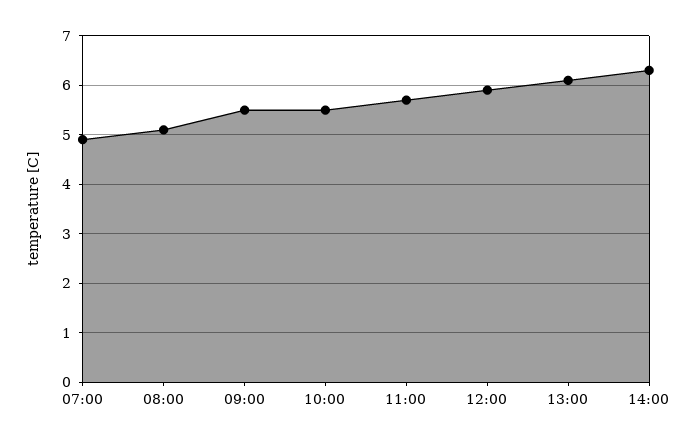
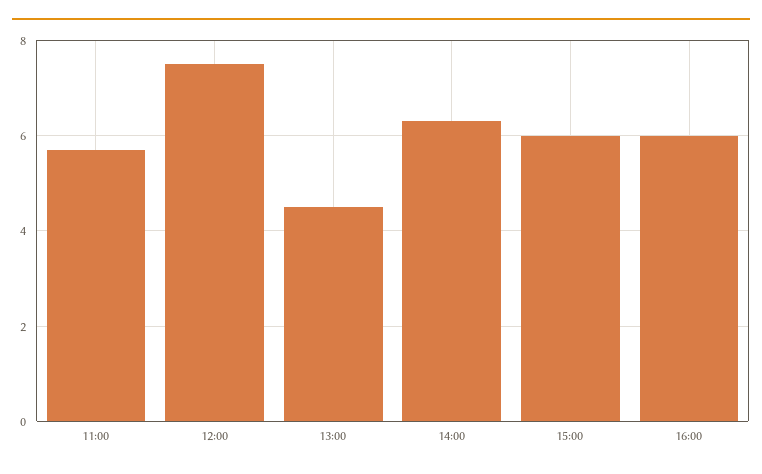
07:00: 5 -> none
08:00: 5 -> none
09:00: 5.5 -> none
10:00: 5.5 -> none
12:00: 6 -> 7.5
13:00: 6 -> 4.5
15:00: none -> 6
16:00: none -> 6

